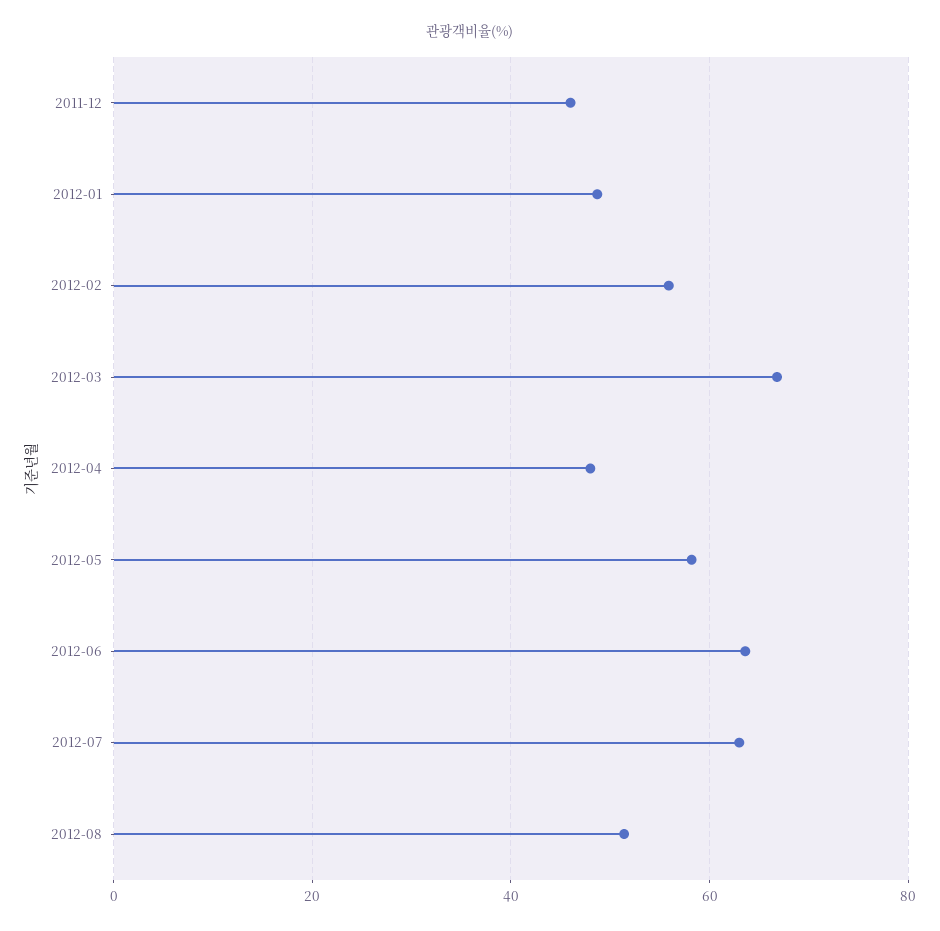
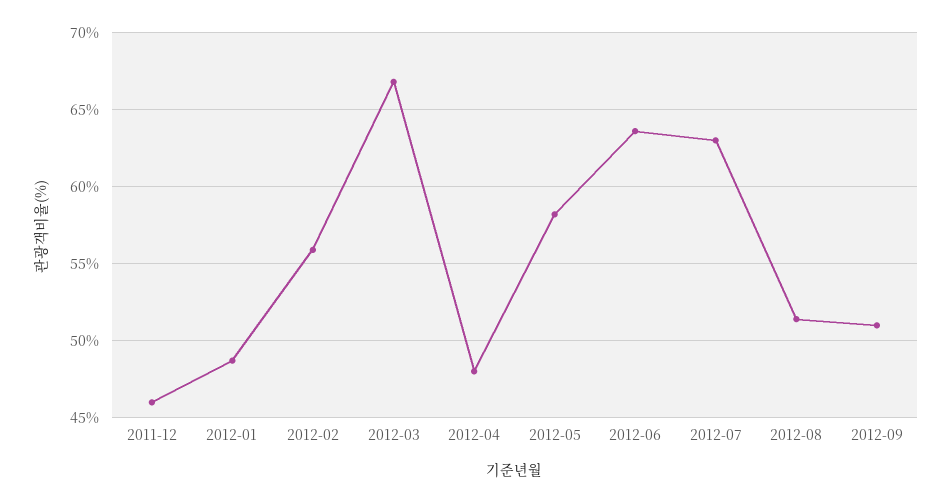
2012-09: none -> 51

